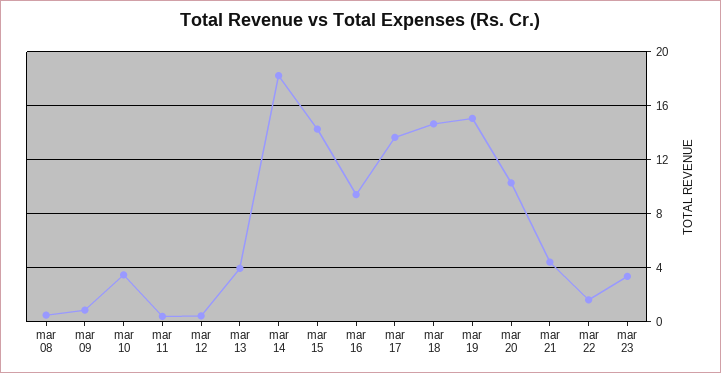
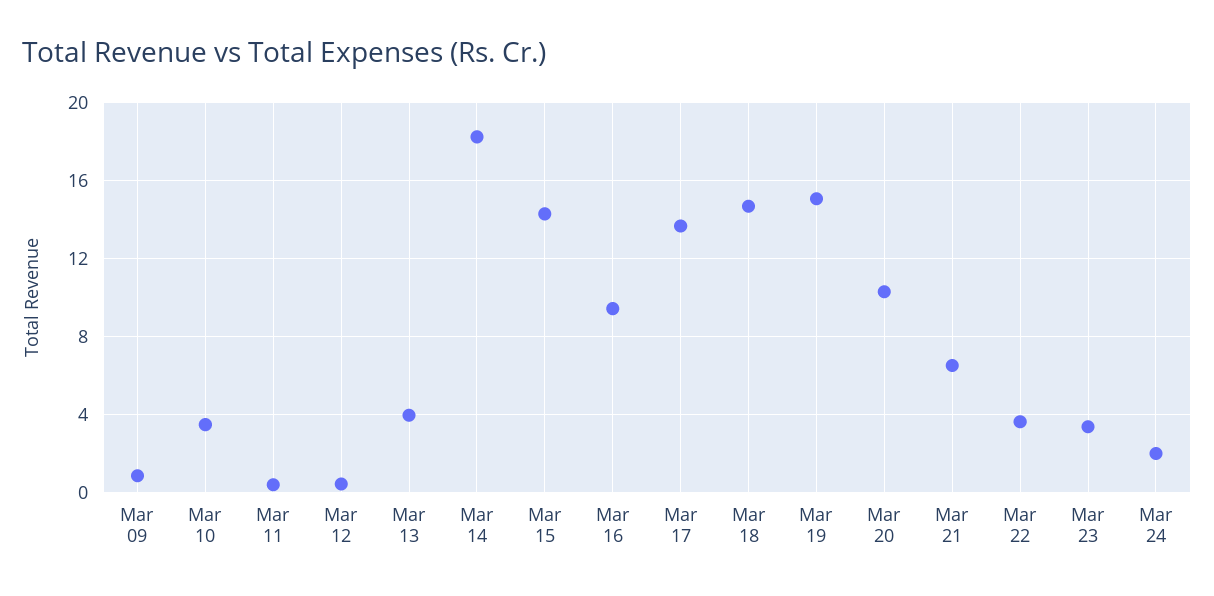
mar 08: 0.5 -> none
mar 21: 4.5 -> 6.5
mar 22: 1.5 -> 3.5
Mar 24: none -> 2

